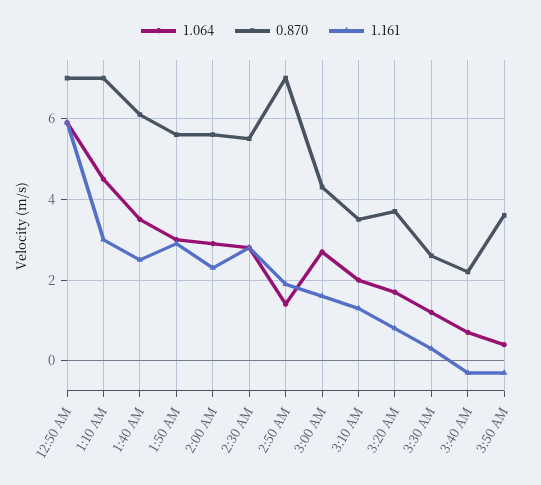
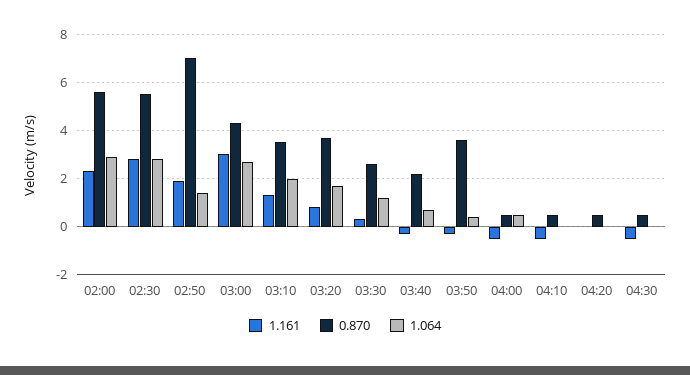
1.064, 12:50 AM: 6 -> none
0.870, 12:50 AM: 7 -> none
1.161, 12:50 AM: 6 -> none
1.064, 1:10 AM: 4.5 -> none
0.870, 1:10 AM: 7 -> none
1.161, 1:10 AM: 3 -> none
1.064, 1:40 AM: 3.5 -> none
0.870, 1:40 AM: 6 -> none
1.161, 1:40 AM: 2.5 -> none
1.064, 1:50 AM: 3 -> none
0.870, 1:50 AM: 5.5 -> none
1.161, 1:50 AM: 3 -> none
1.161, 3:00 AM: 1.5 -> 3
1.161, 04:00: none -> -0.5
0.870, 04:00: none -> 0.5
1.064, 04:00: none -> 0.5
1.161, 04:10: none -> -0.5
0.870, 04:10: none -> 0.5
1.064, 04:10: none -> 0
1.161, 04:20: none -> 0
0.870, 04:20: none -> 0.5
1.064, 04:20: none -> 0
1.161, 04:30: none -> -0.5
0.870, 04:30: none -> 0.5
1.064, 04:30: none -> 0

